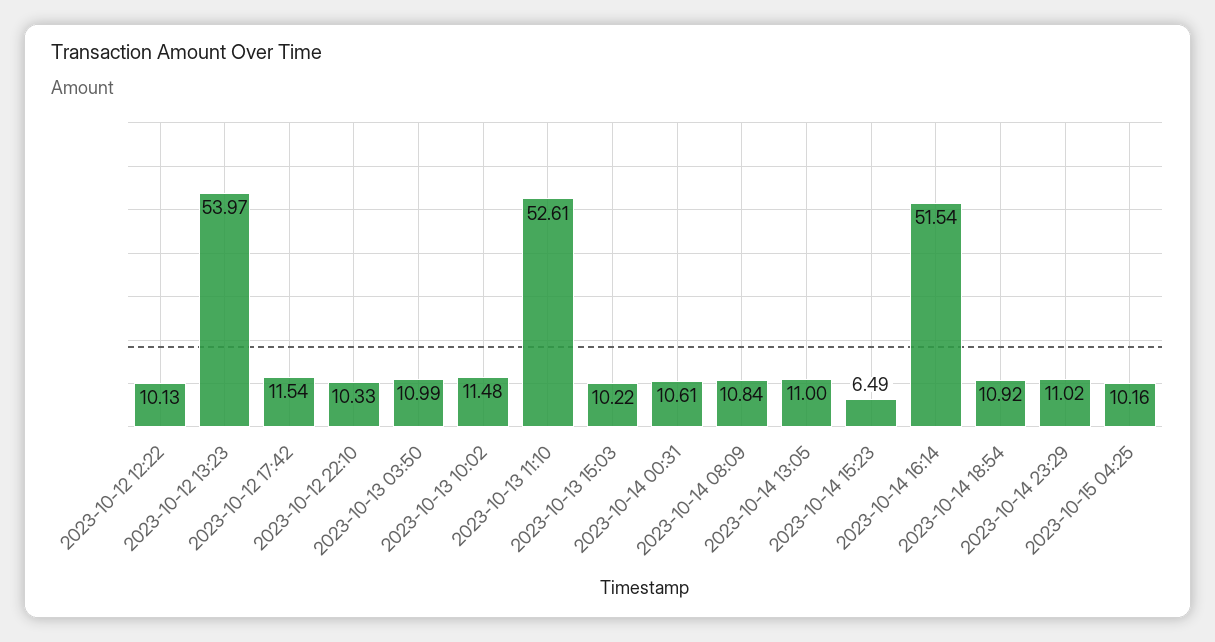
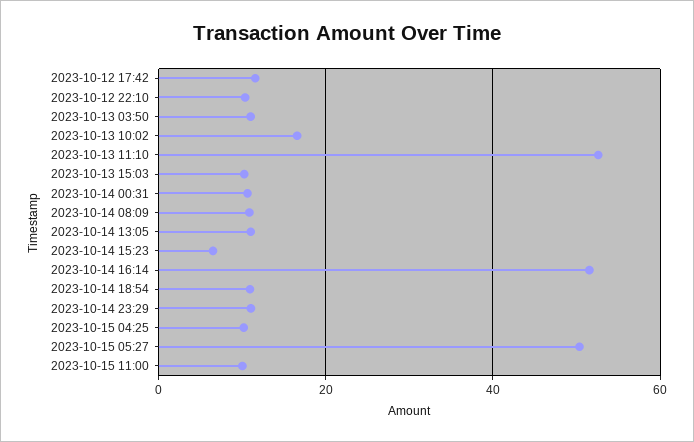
2023-10-12 12:22: 10.13 -> none
2023-10-12 13:23: 53.97 -> none
2023-10-13 10:02: 11.48 -> 16
2023-10-15 05:27: none -> 50
2023-10-15 11:00: none -> 10

